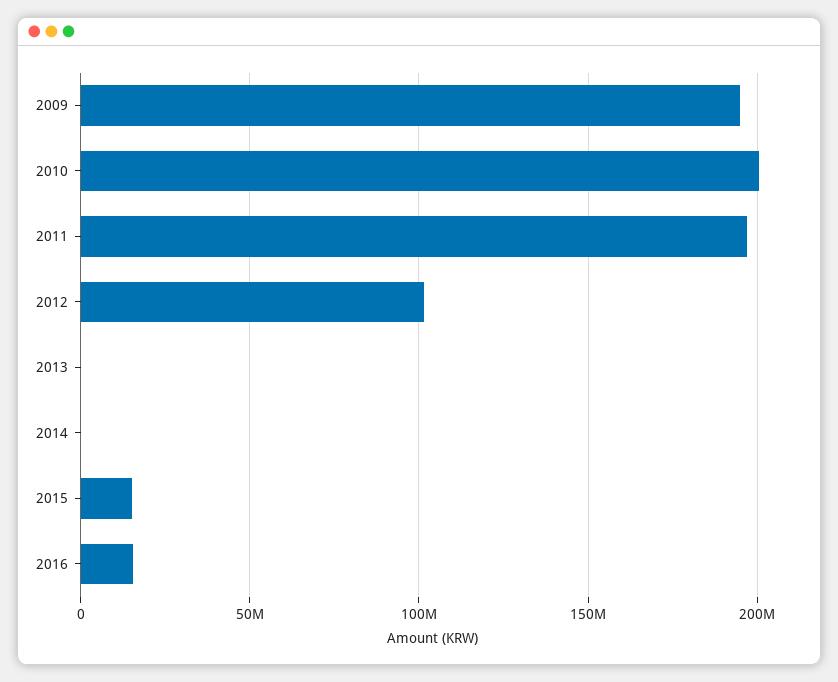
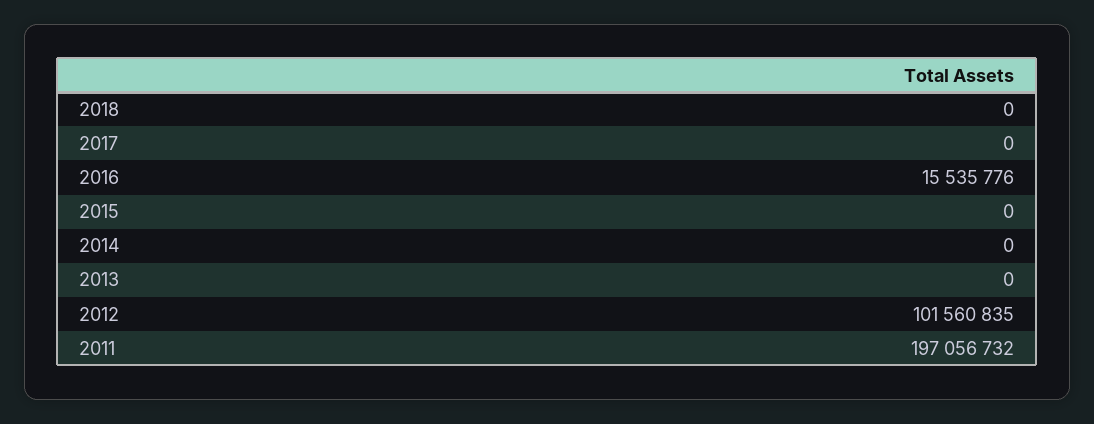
2009: 195000000 -> none
2010: 200000000 -> none
2015: 15000000 -> 0
2018: none -> 0
2017: none -> 0

